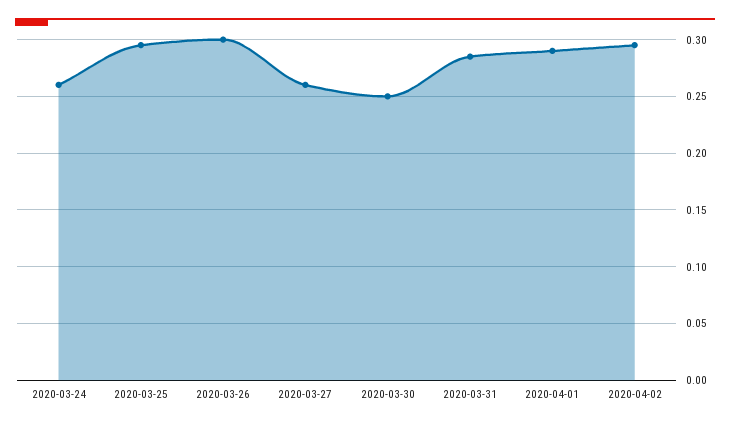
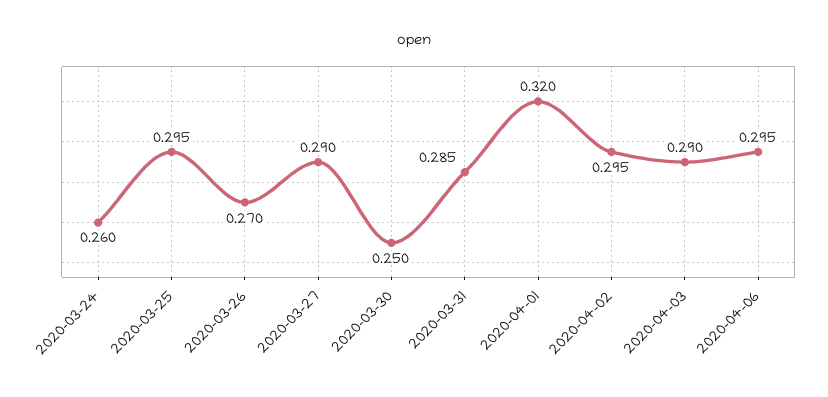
2020-03-26: 0.3 -> 0.27
2020-03-27: 0.26 -> 0.29
2020-04-01: 0.29 -> 0.32
2020-04-03: none -> 0.29
2020-04-06: none -> 0.295

